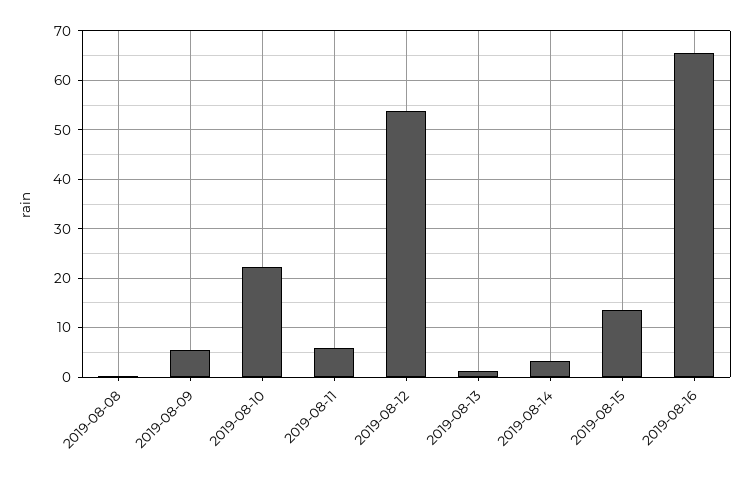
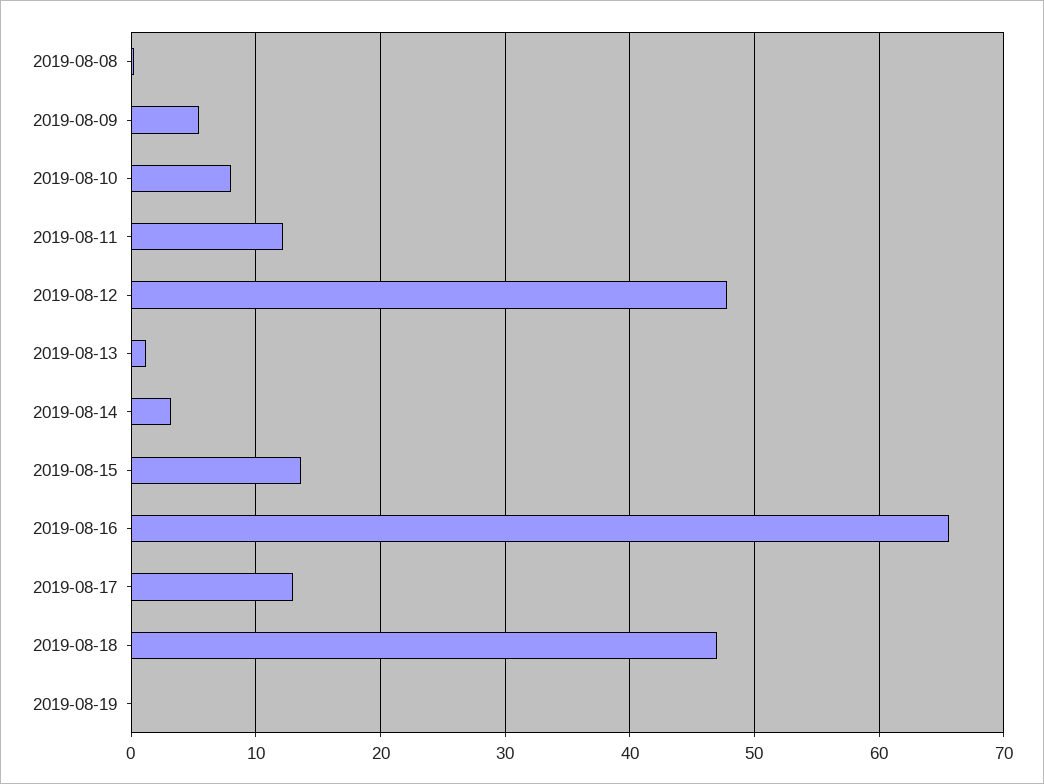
2019-08-10: 22 -> 8
2019-08-11: 6 -> 12
2019-08-12: 54 -> 48
2019-08-17: none -> 13
2019-08-18: none -> 47
2019-08-19: none -> 0

